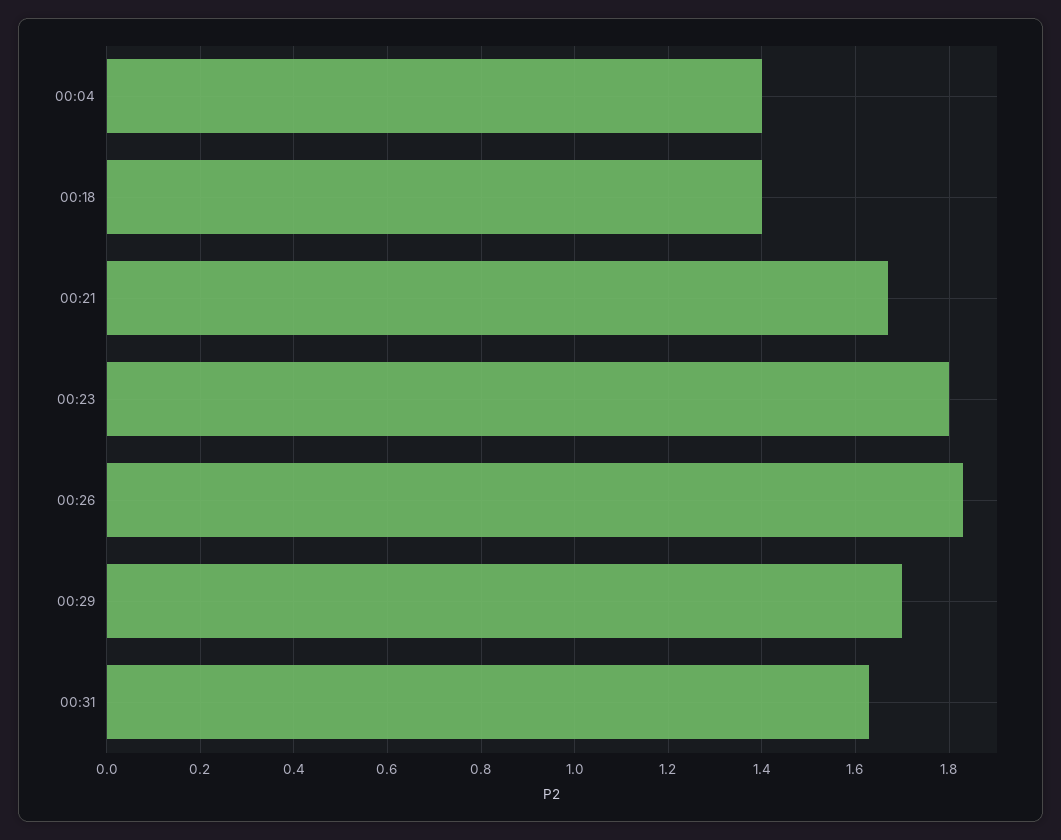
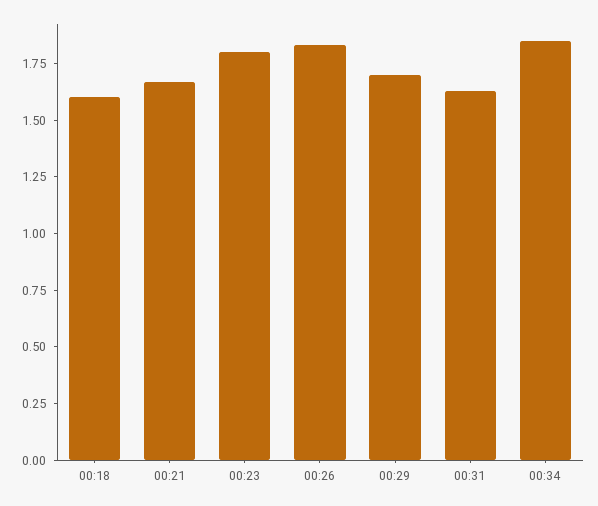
00:04: 1.4 -> none
00:18: 1.4 -> 1.6
00:34: none -> 1.85

